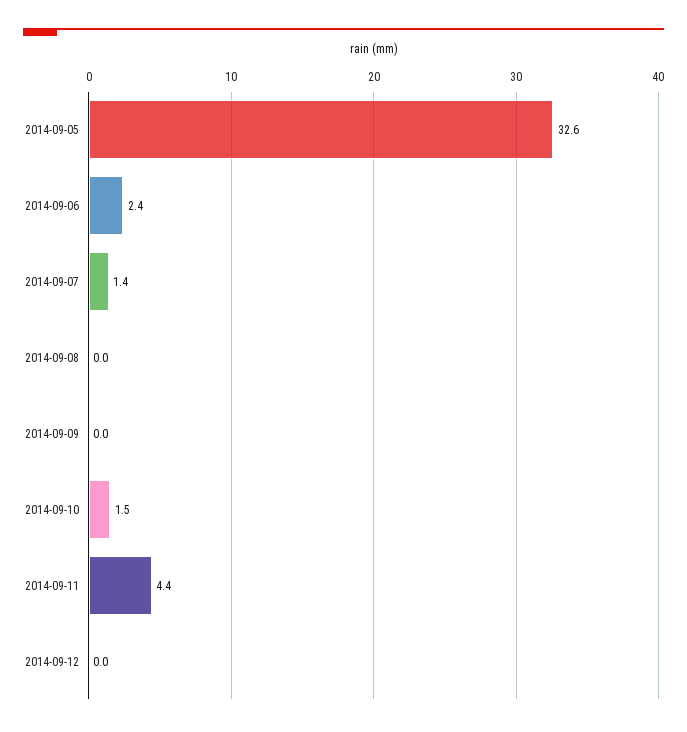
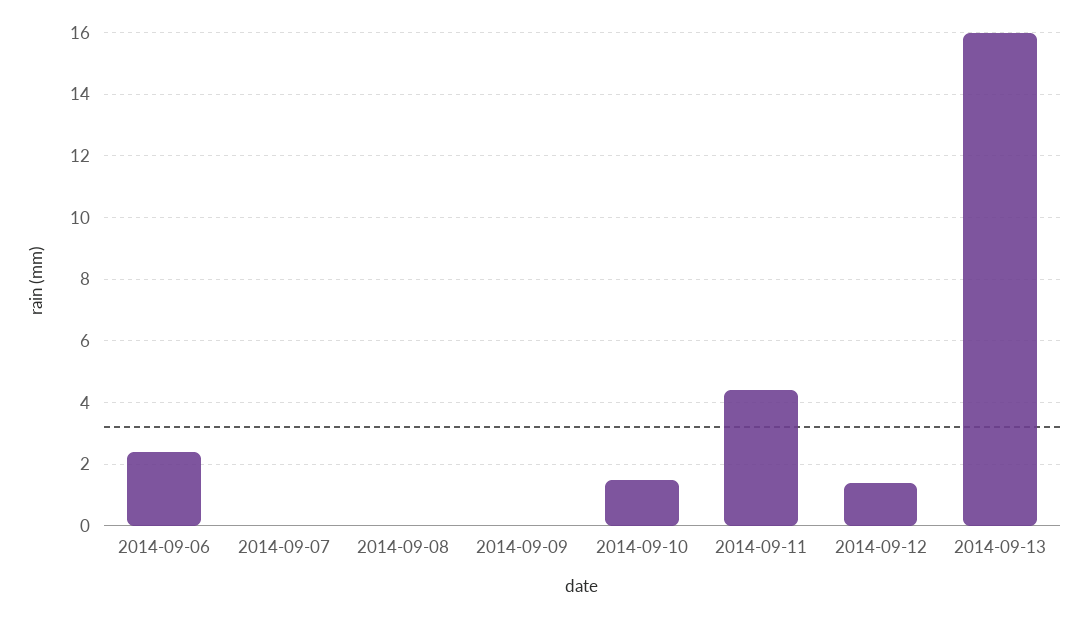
2014-09-05: 32.6 -> none
2014-09-07: 1.4 -> 0
2014-09-12: 0 -> 1.5
2014-09-13: none -> 16

